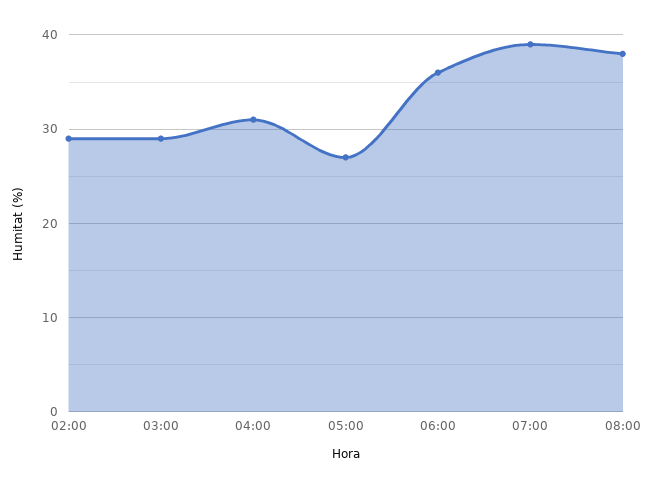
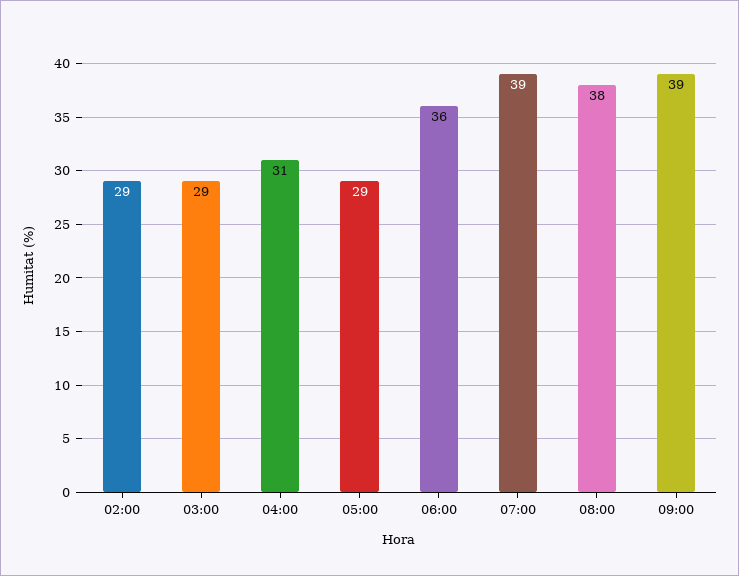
05:00: 27 -> 29
09:00: none -> 39

